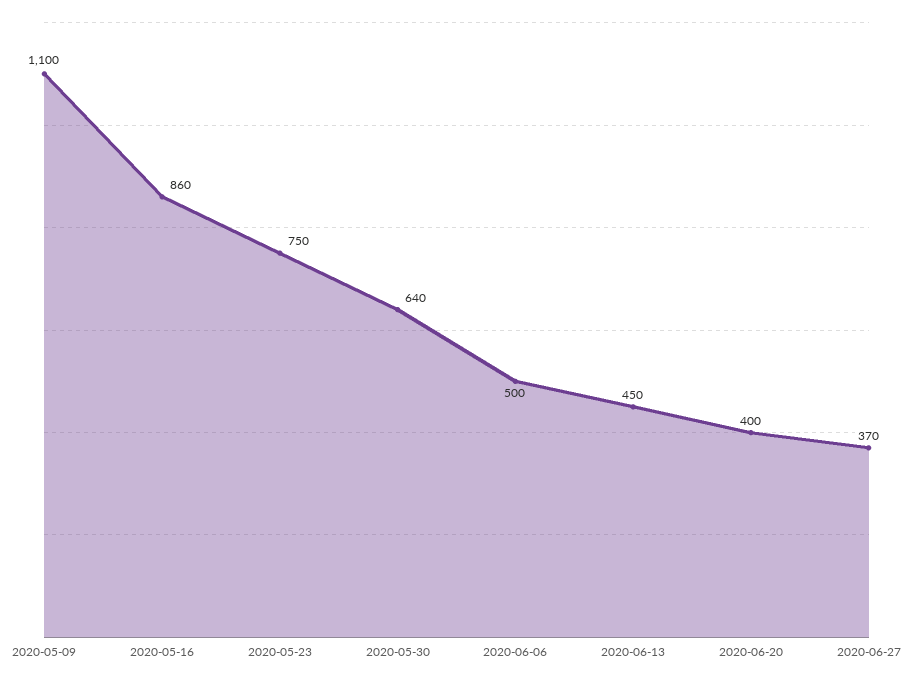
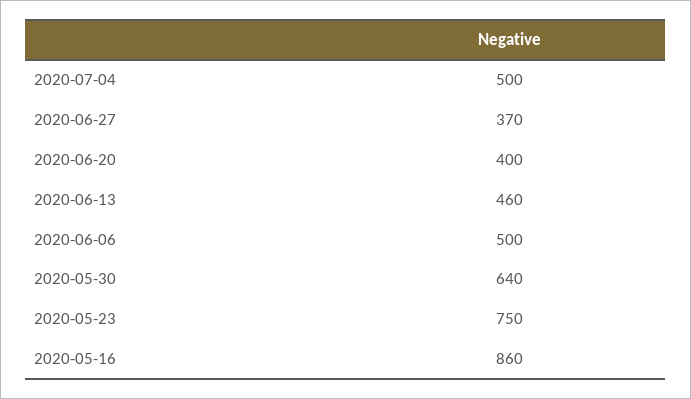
2020-05-09: 1100 -> none
2020-06-13: 450 -> 460
2020-07-04: none -> 500

